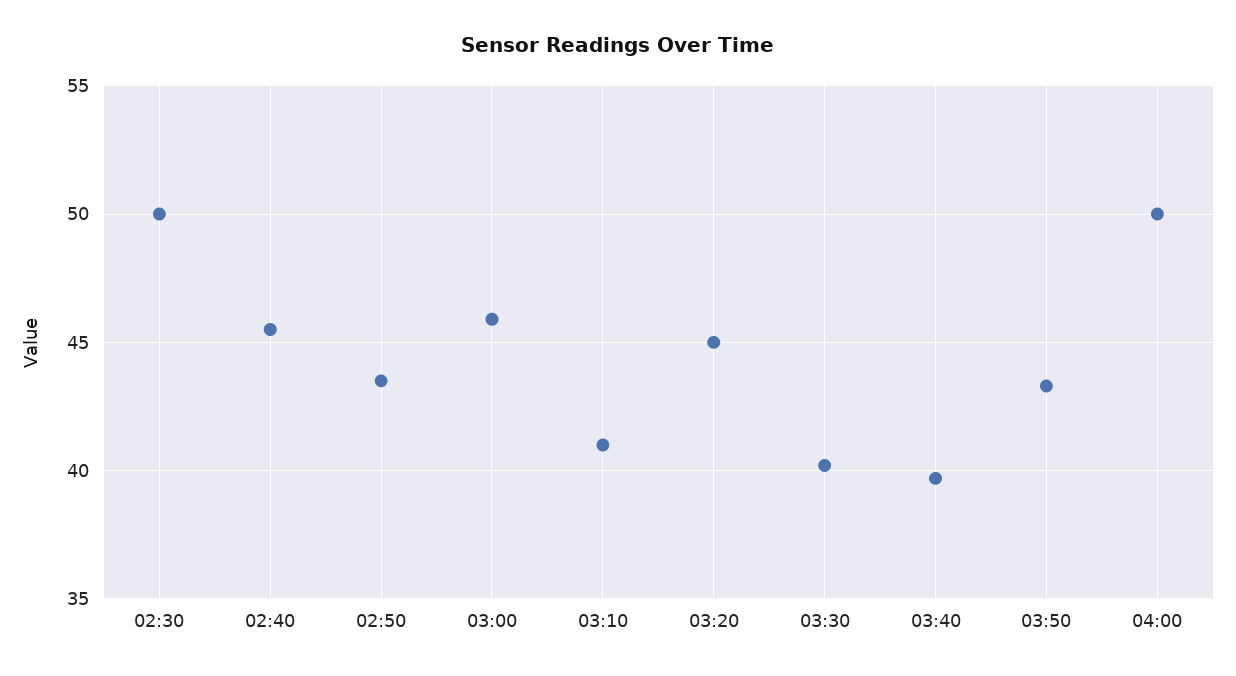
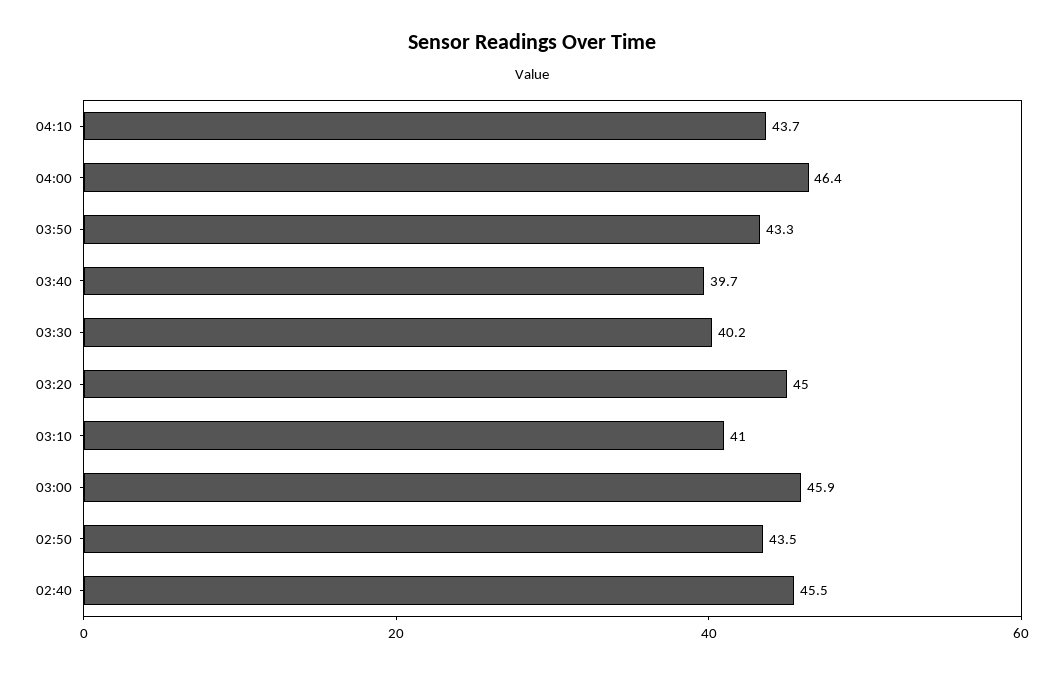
02:30: 50 -> none
04:00: 50 -> 46.4
04:10: none -> 43.7

